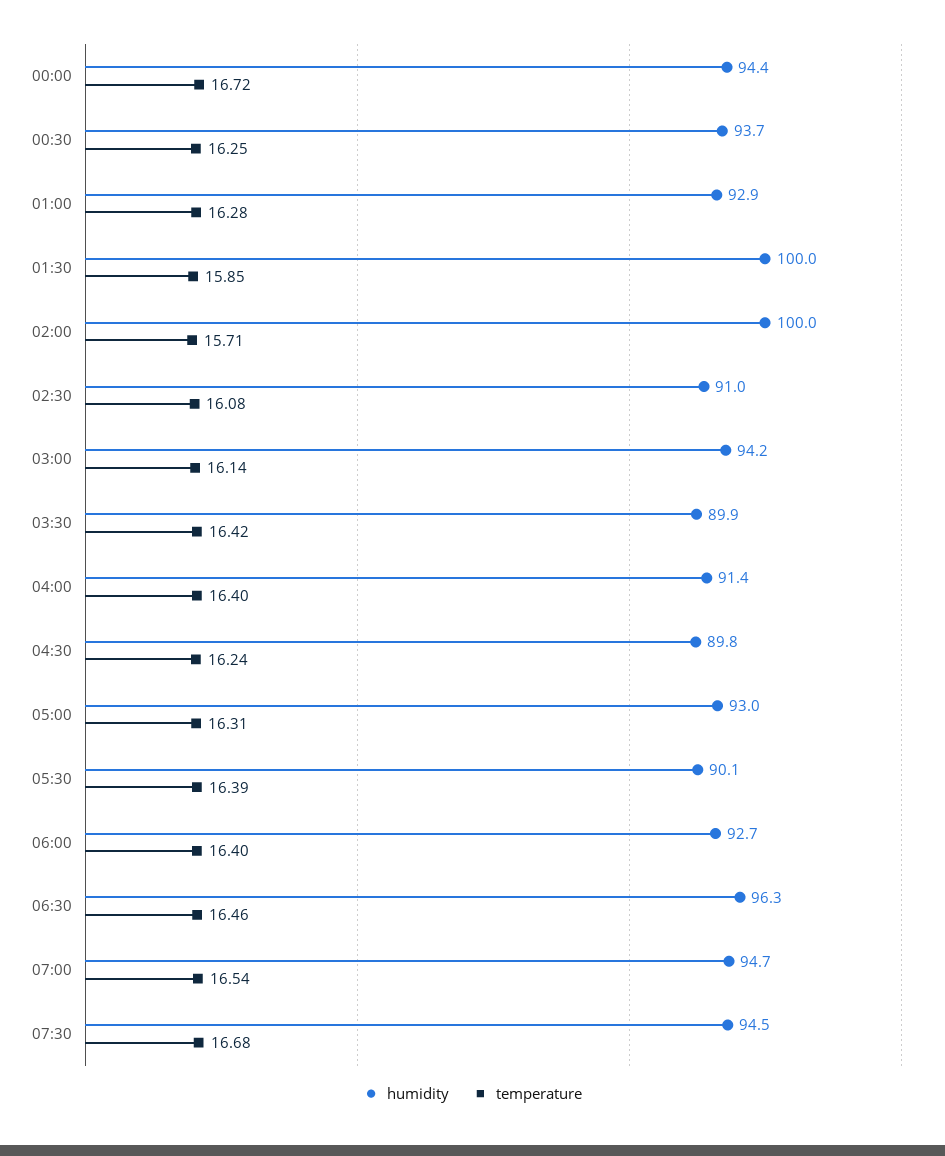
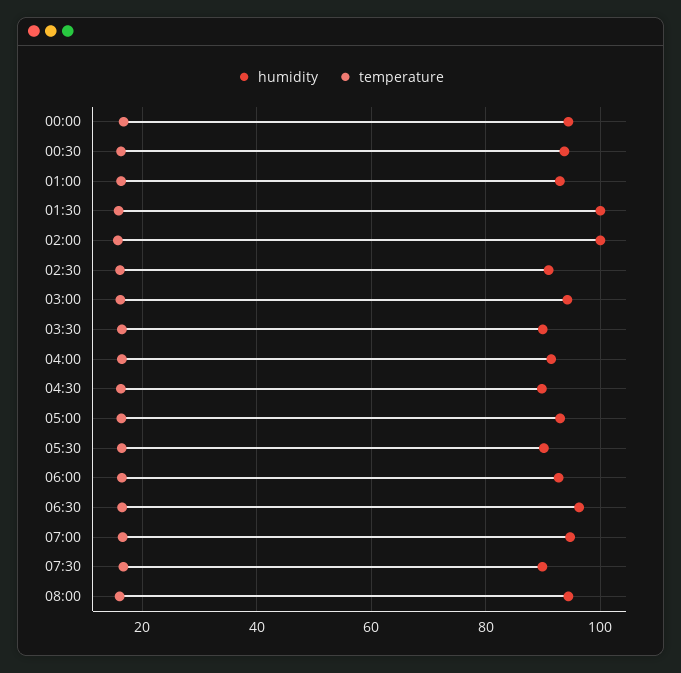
humidity, 07:30: 94.5 -> 90
humidity, 08:00: none -> 94
temperature, 08:00: none -> 16

